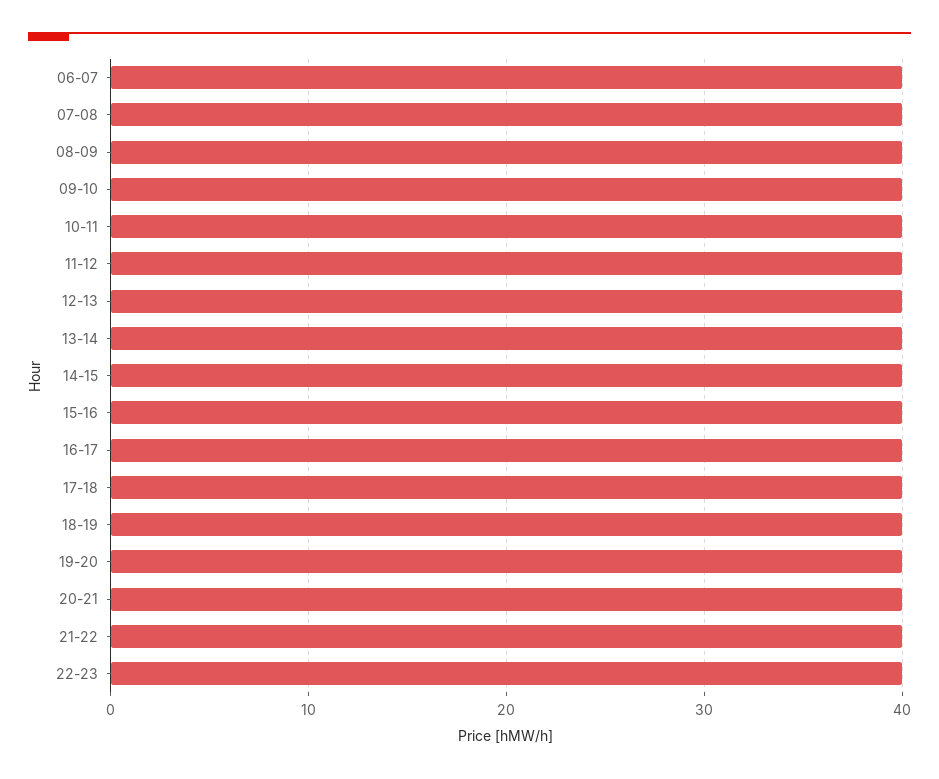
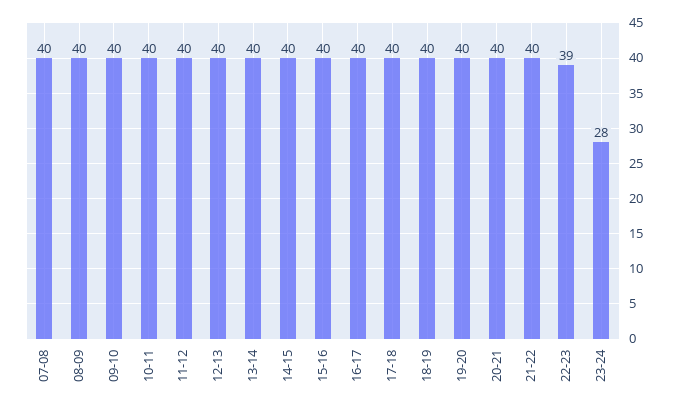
06-07: 40 -> none
22-23: 40 -> 39
23-24: none -> 28

